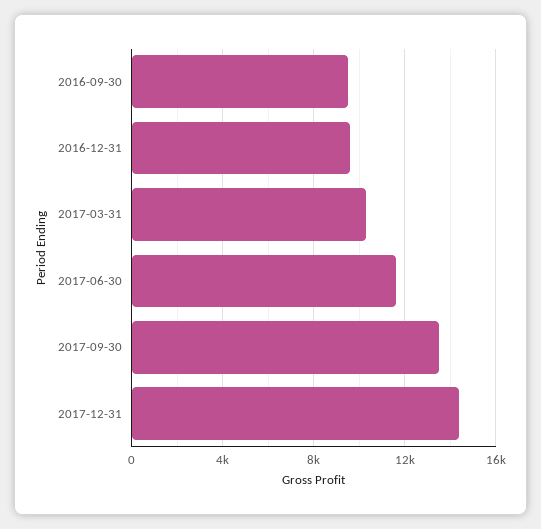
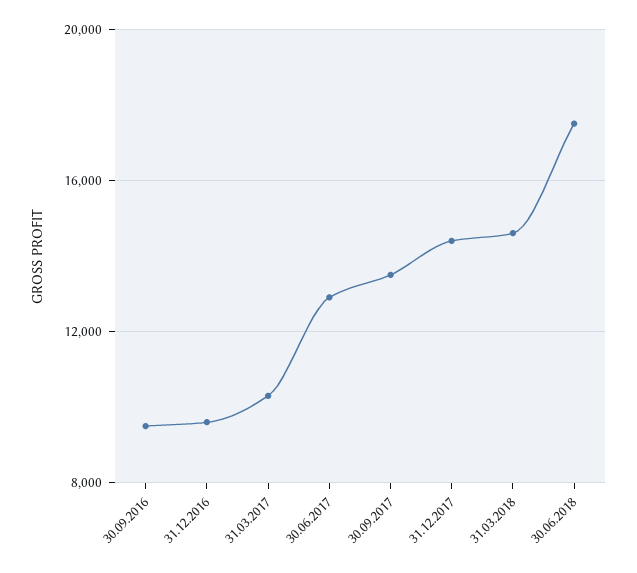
2017-06-30: 11500 -> 13000
31.03.2018: none -> 14500
30.06.2018: none -> 17500

